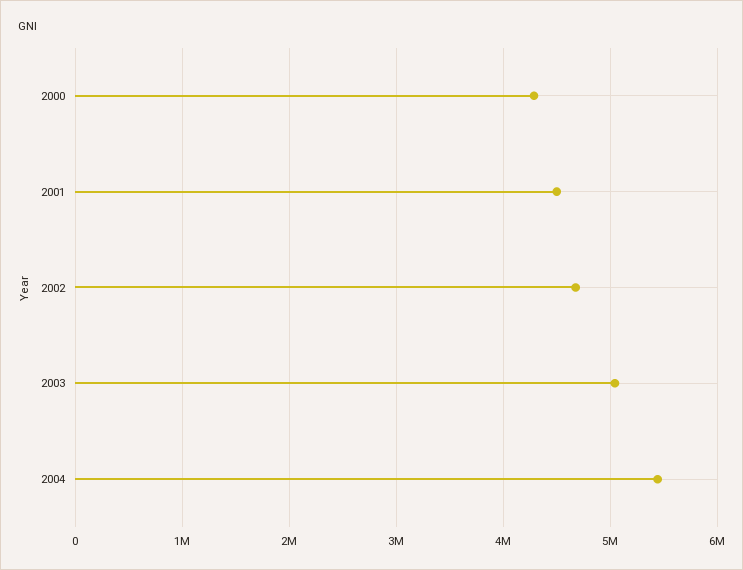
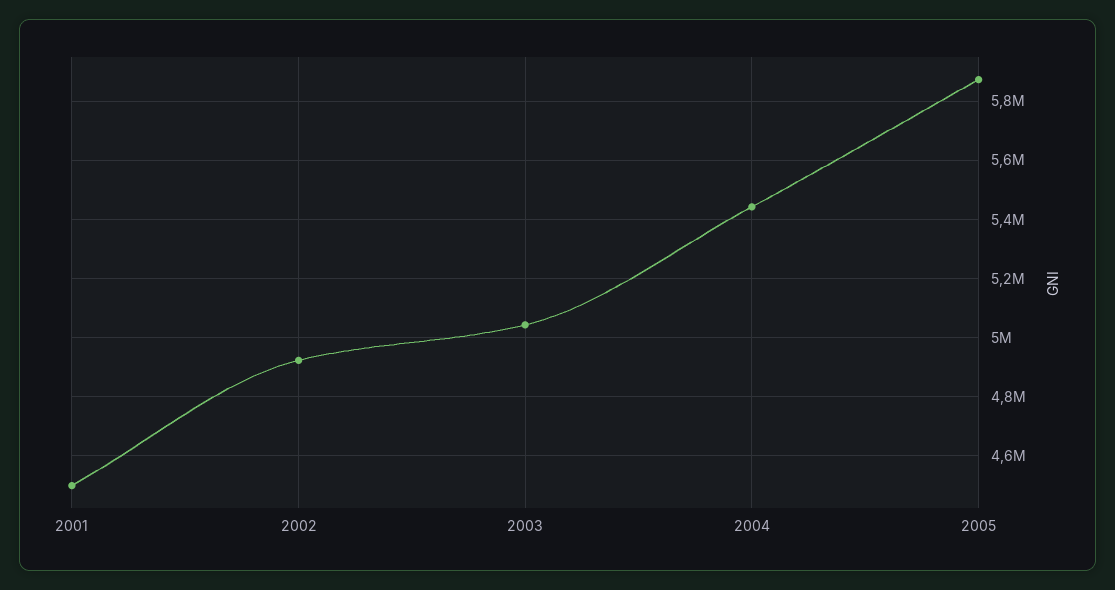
2000: 4300000 -> none
2002: 4700000 -> 4925000
2005: none -> 5875000

